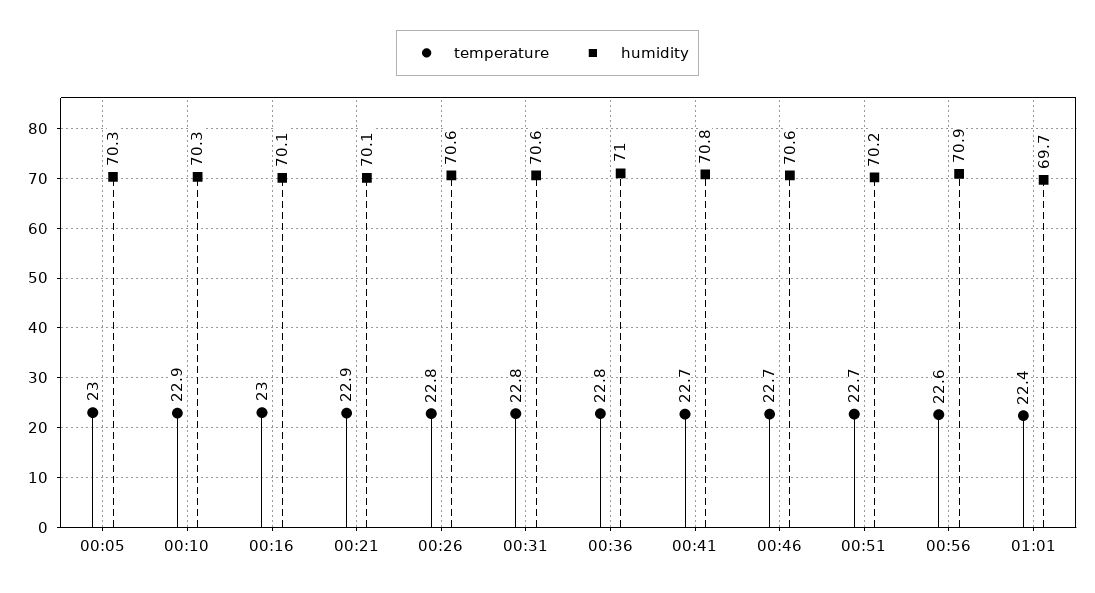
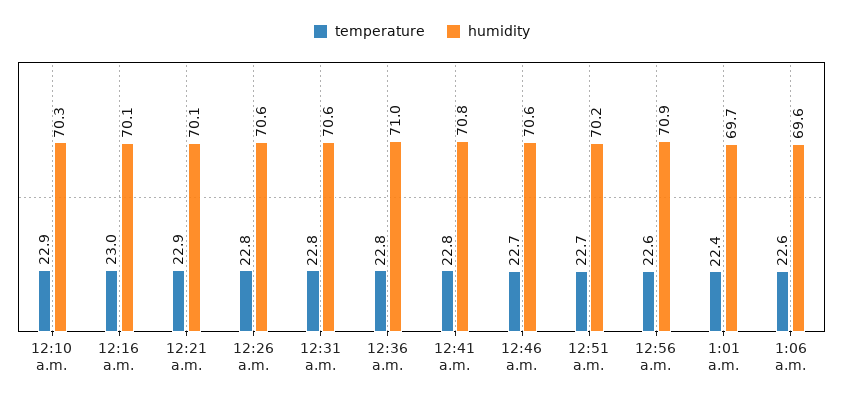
temperature, 00:05: 23 -> none
humidity, 00:05: 70.3 -> none
temperature, 00:41: 22.7 -> 22.8
temperature, 1:06 a.m.: none -> 22.6
humidity, 1:06 a.m.: none -> 69.6

